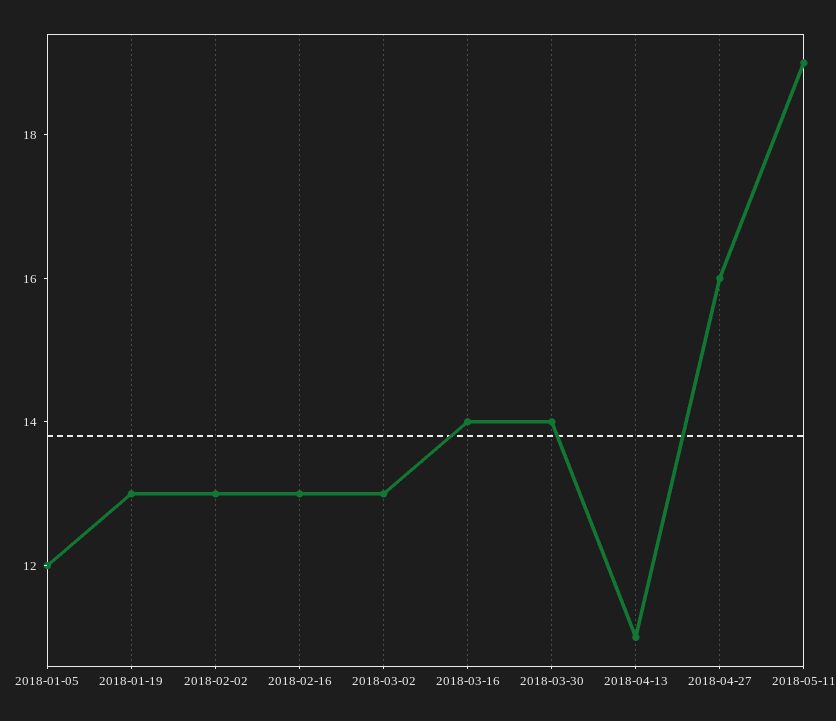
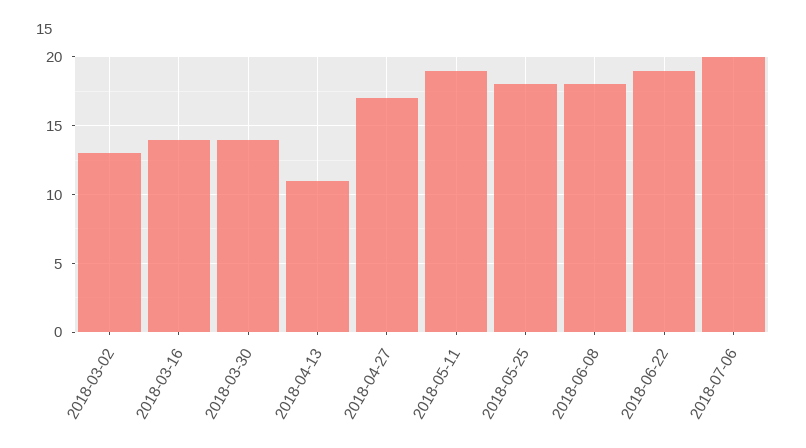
2018-01-05: 12 -> none
2018-01-19: 13 -> none
2018-02-02: 13 -> none
2018-02-16: 13 -> none
2018-04-27: 16 -> 17
2018-05-25: none -> 18
2018-06-08: none -> 18
2018-06-22: none -> 19
2018-07-06: none -> 20

